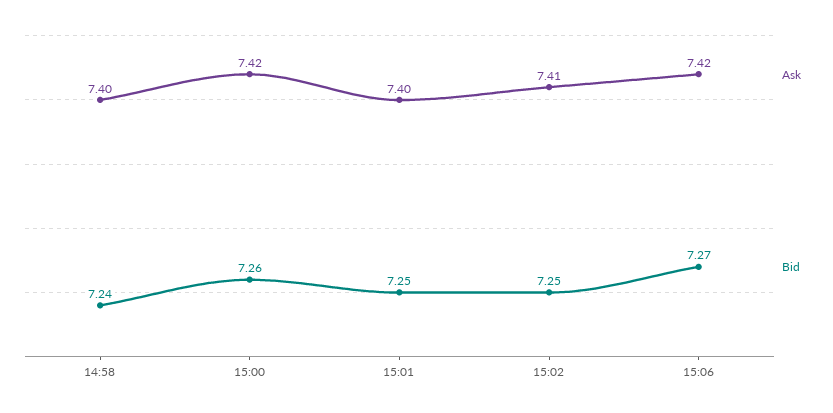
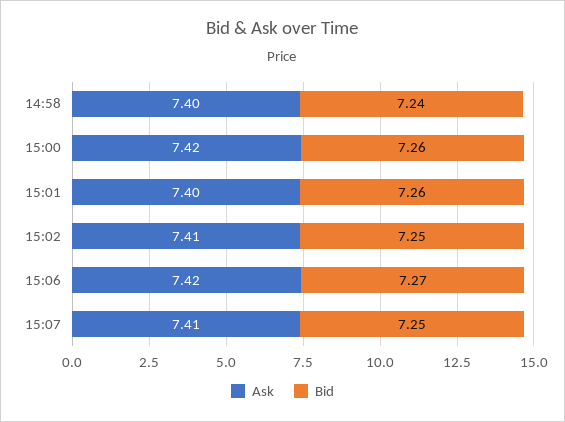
Bid, 15:01: 7.25 -> 7.26
Ask, 15:07: none -> 7.41
Bid, 15:07: none -> 7.25

